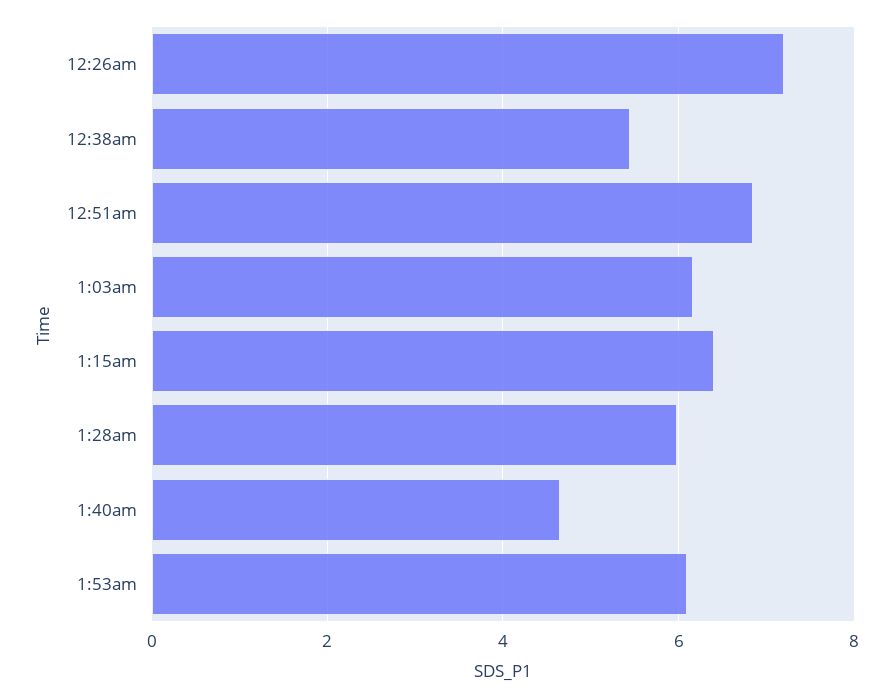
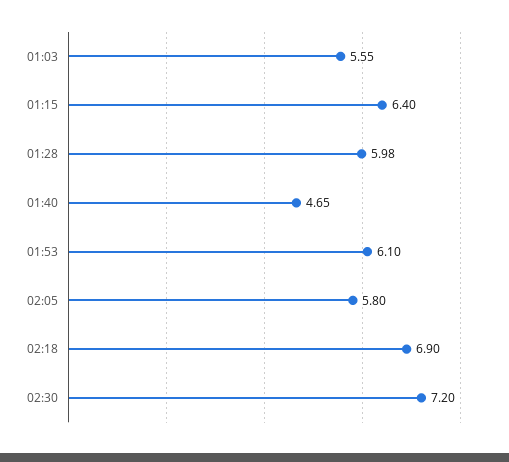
12:26am: 7.2 -> none
12:38am: 5.4 -> none
12:51am: 6.8 -> none
1:03am: 6.2 -> 5.55
02:05: none -> 5.8
02:18: none -> 6.9
02:30: none -> 7.2

